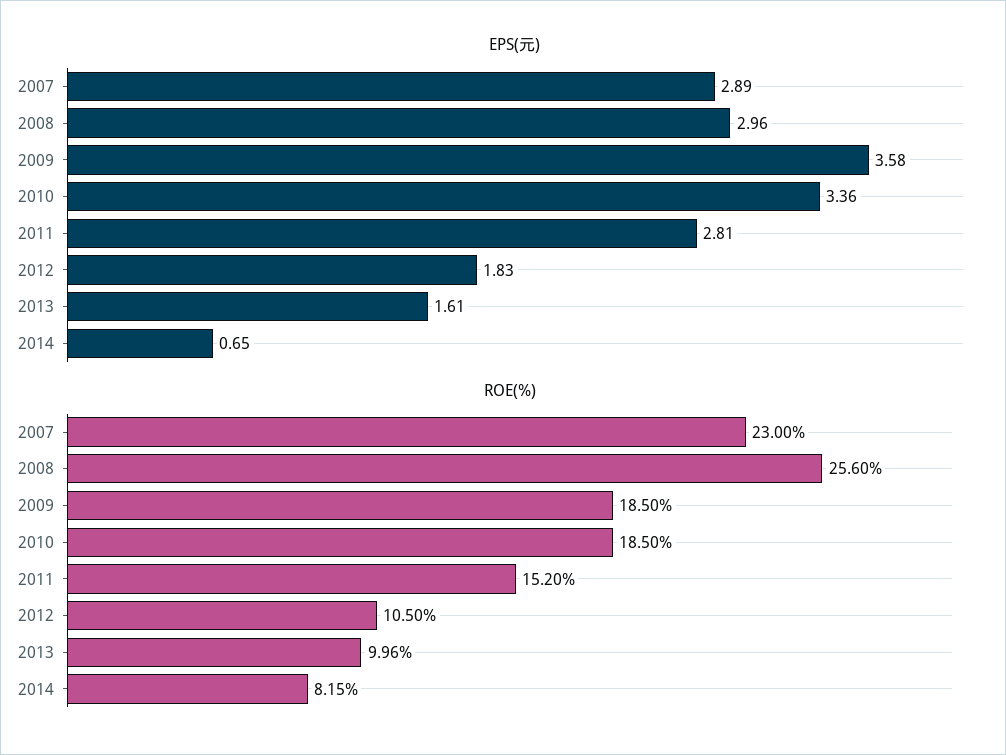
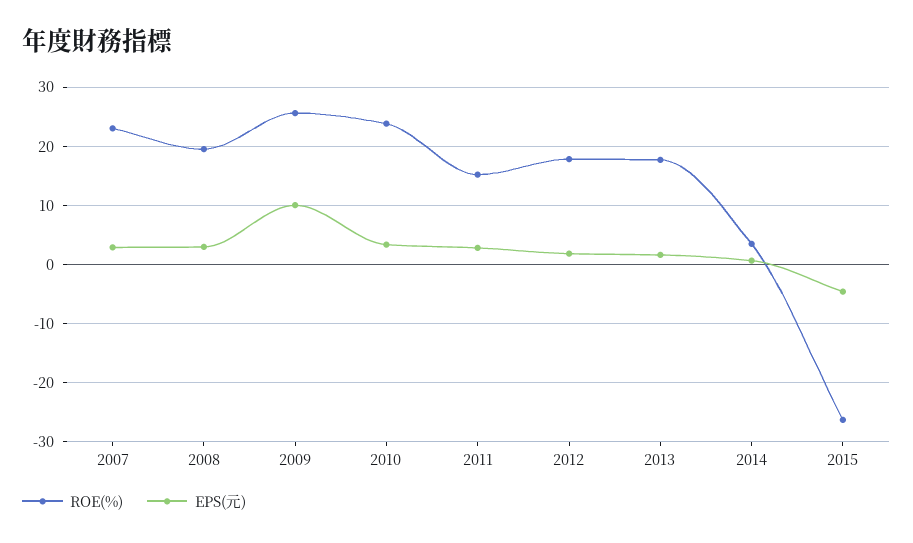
EPS(元), 2009: 3.58 -> 10
ROE(%), 2008: 25.6 -> 20
ROE(%), 2009: 18.5 -> 26
ROE(%), 2010: 18.5 -> 24
ROE(%), 2012: 10.5 -> 18
ROE(%), 2013: 9.96 -> 18
ROE(%), 2014: 8.15 -> 4
ROE(%), 2015: none -> -26
EPS(元), 2015: none -> -4

